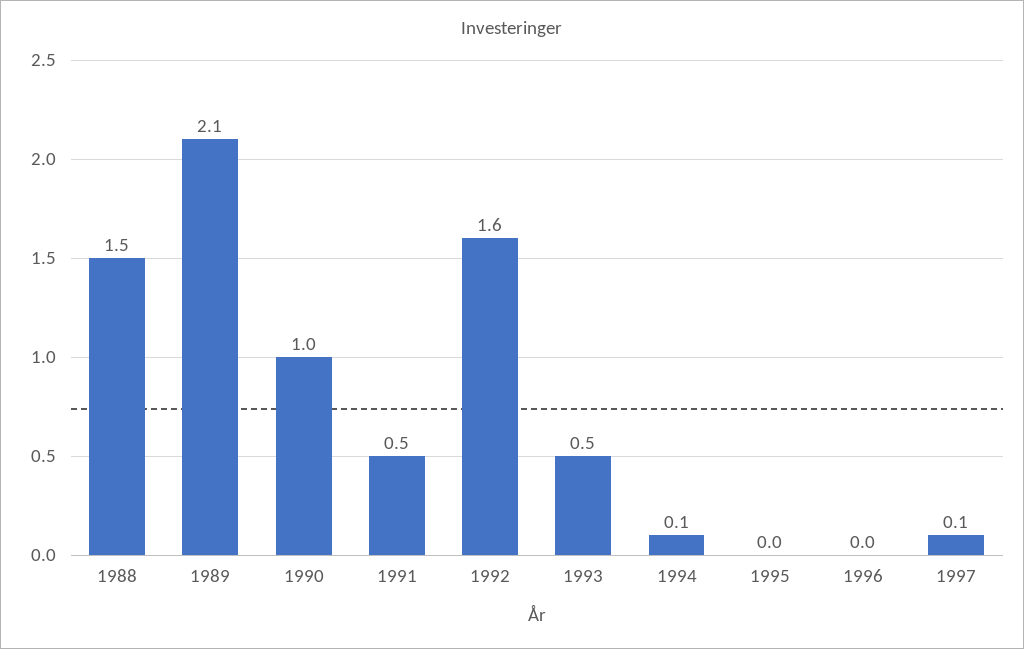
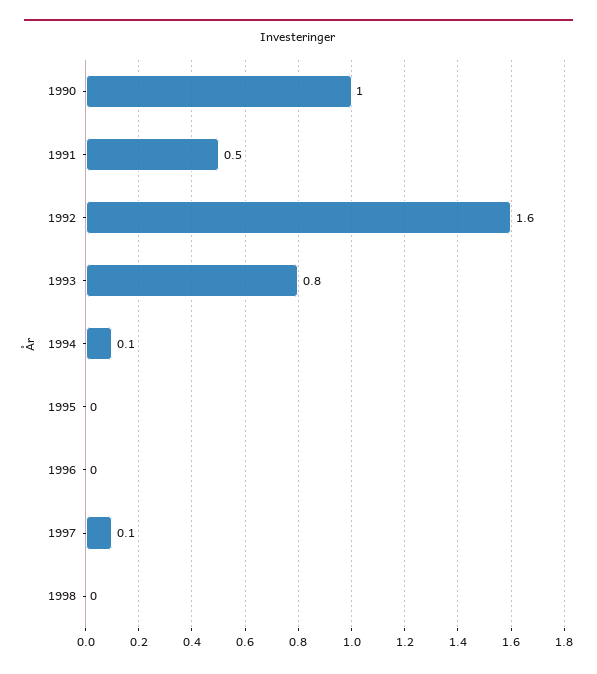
1988: 1.5 -> none
1989: 2.1 -> none
1993: 0.5 -> 0.8
1998: none -> 0

